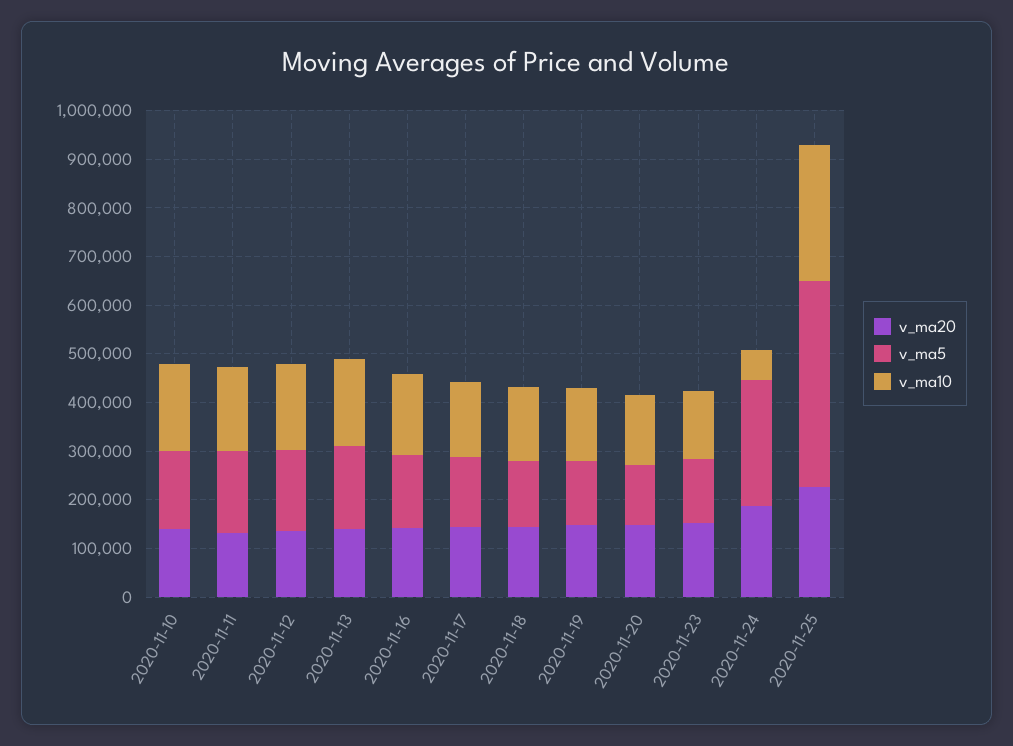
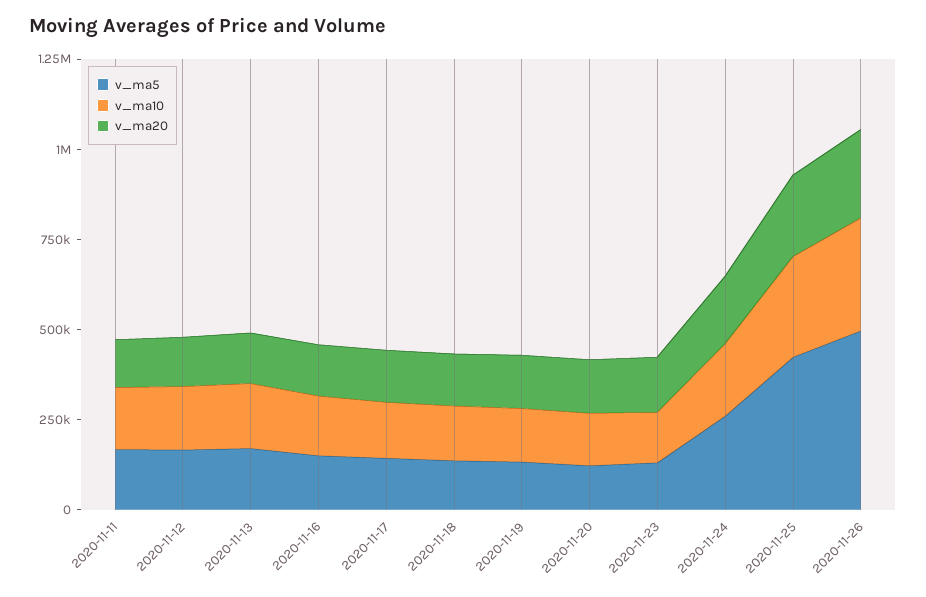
v_ma20, 2020-11-10: 140000 -> none
v_ma5, 2020-11-10: 160000 -> none
v_ma10, 2020-11-10: 180000 -> none
v_ma10, 2020-11-24: 60000 -> 200000
v_ma5, 2020-11-26: none -> 500000
v_ma10, 2020-11-26: none -> 300000
v_ma20, 2020-11-26: none -> 250000

